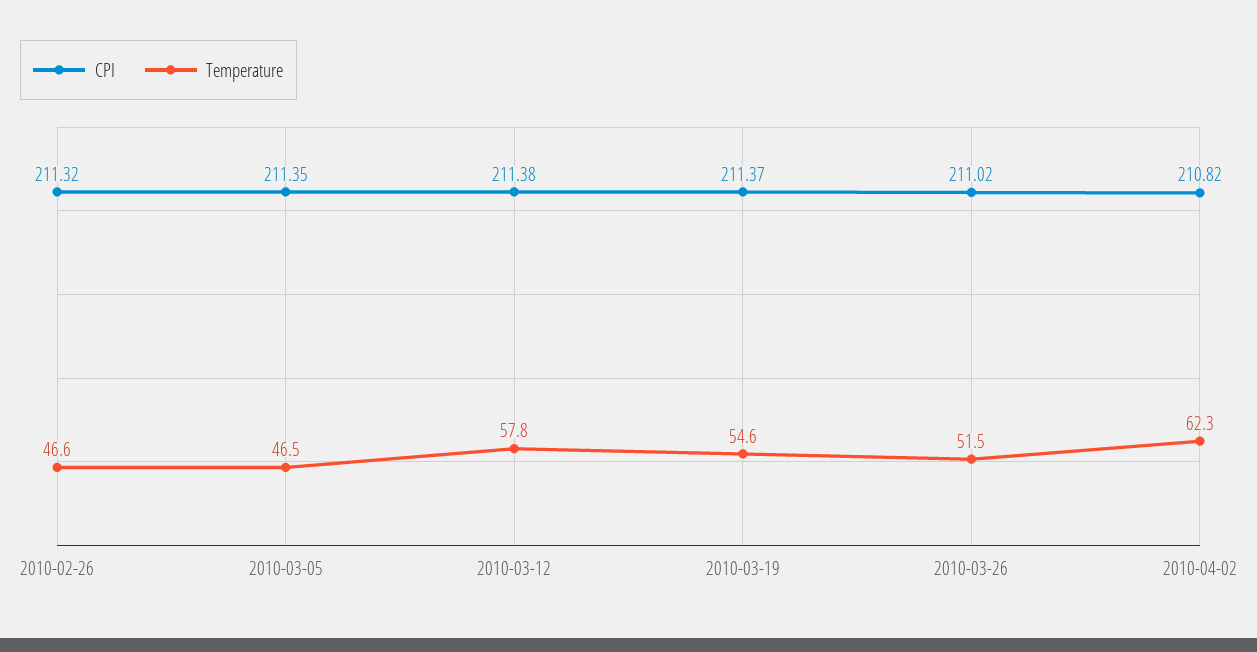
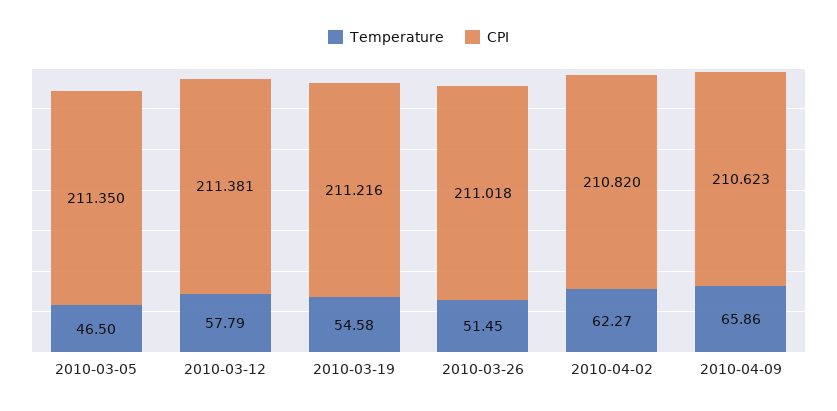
CPI, 2010-02-26: 211.32 -> none
Temperature, 2010-02-26: 46.6 -> none
CPI, 2010-03-19: 211.37 -> 211.216
Temperature, 2010-04-09: none -> 65.86
CPI, 2010-04-09: none -> 210.623

